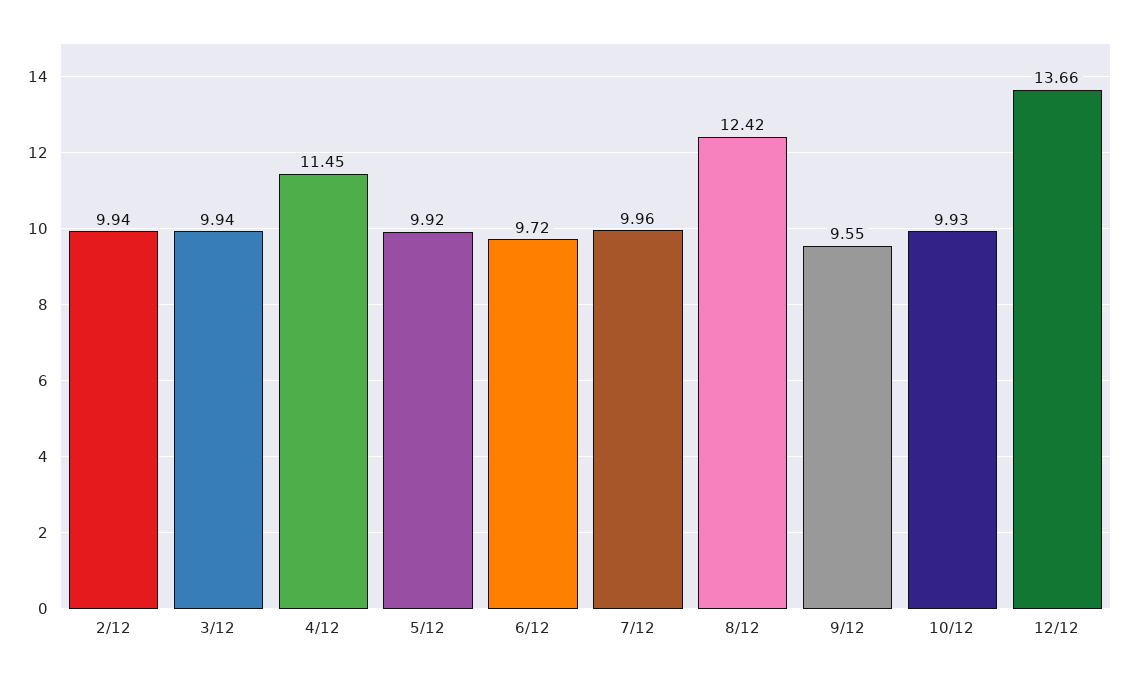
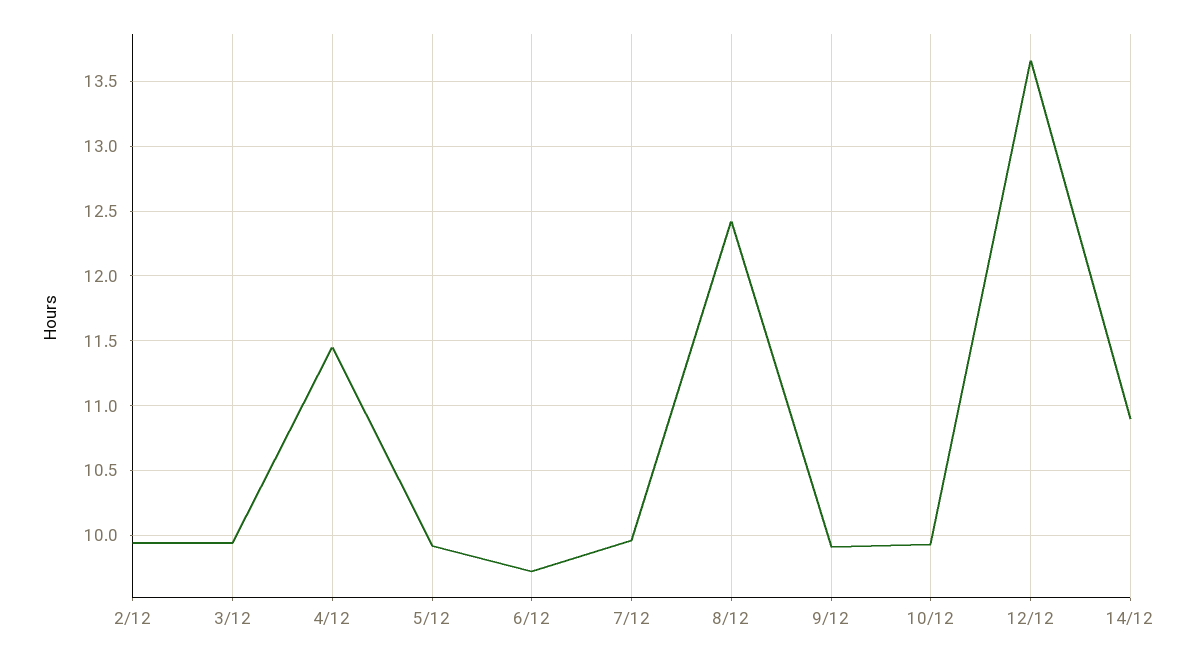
9/12: 9.55 -> 9.9
14/12: none -> 10.9

